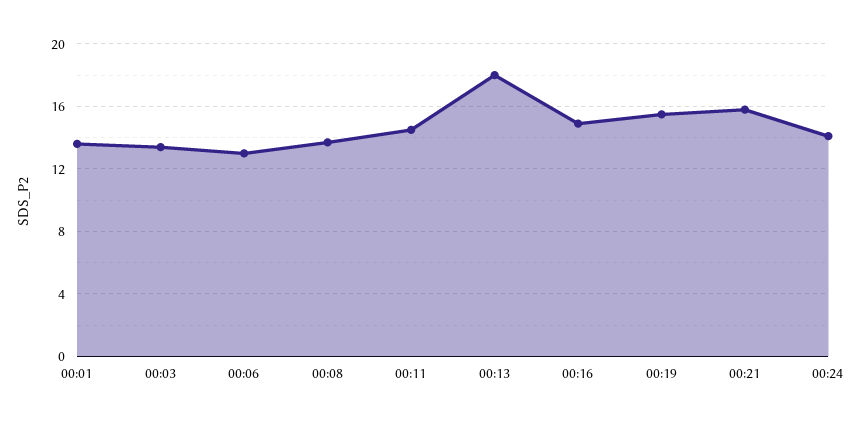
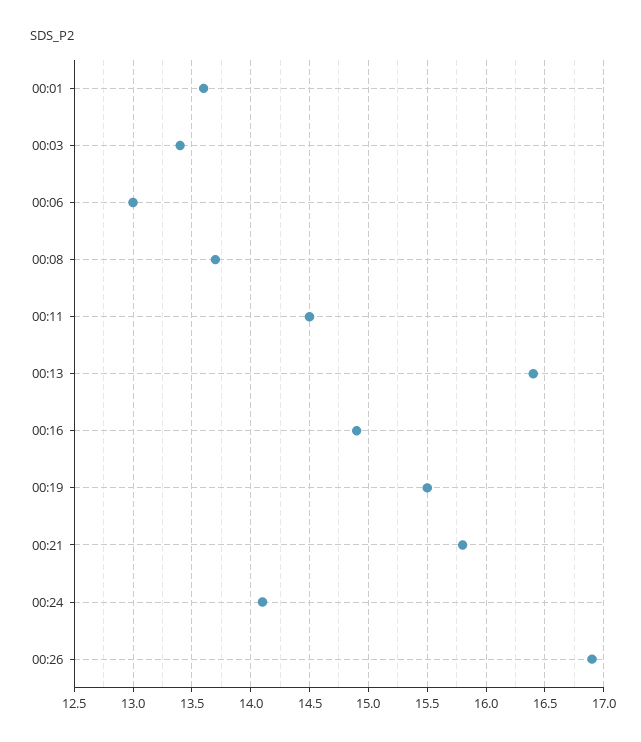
00:13: 18 -> 16.4
00:26: none -> 16.9

